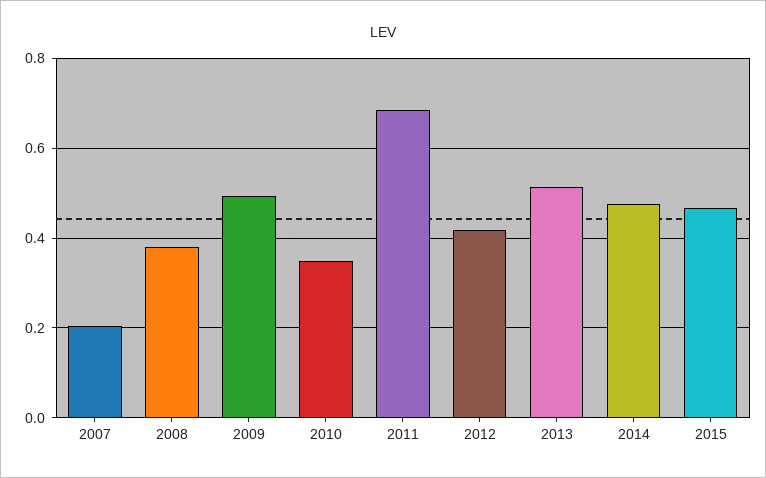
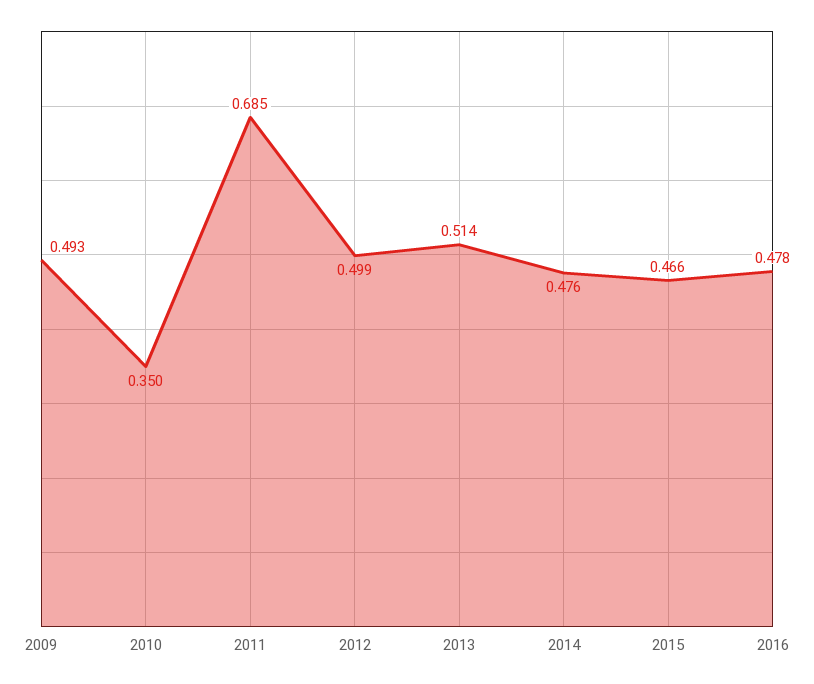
2007: 0.2 -> none
2008: 0.38 -> none
2012: 0.42 -> 0.499
2016: none -> 0.478

